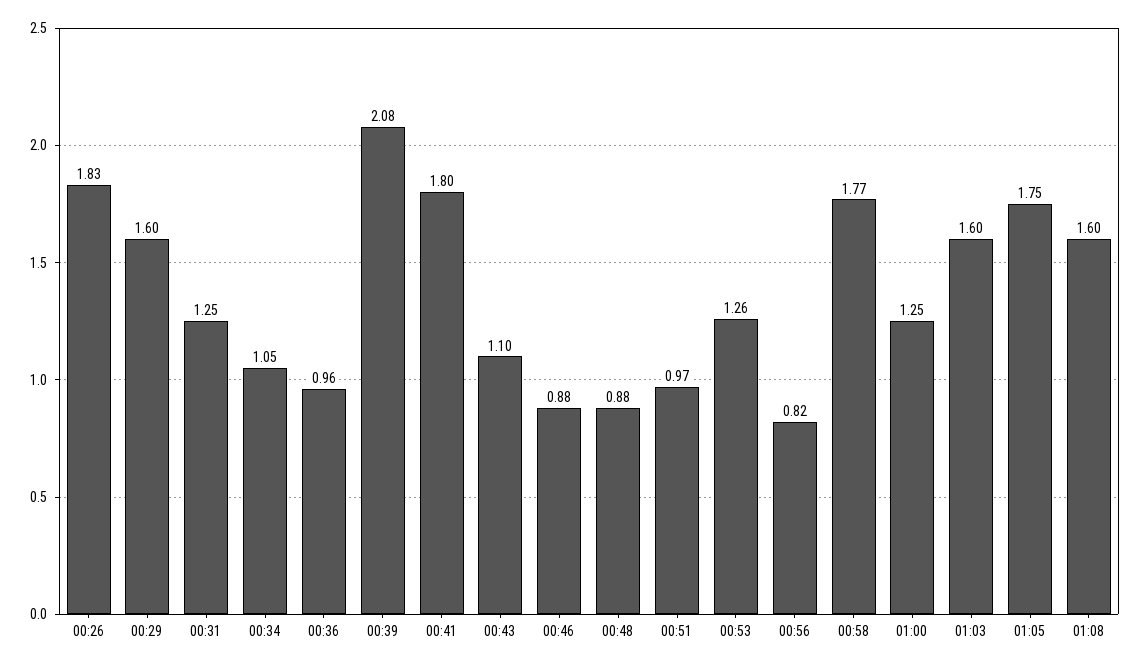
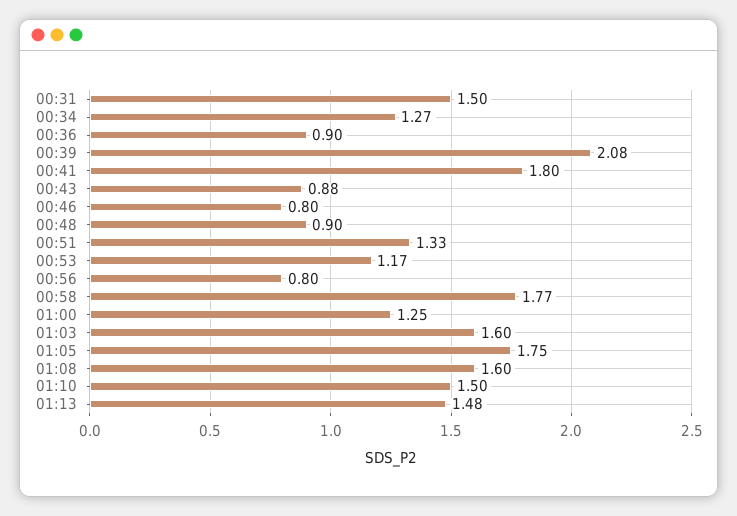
00:26: 1.83 -> none
00:29: 1.6 -> none
00:31: 1.25 -> 1.5
00:34: 1.05 -> 1.27
00:36: 0.96 -> 0.9
00:43: 1.1 -> 0.88
00:46: 0.88 -> 0.8
00:48: 0.88 -> 0.9
00:51: 0.97 -> 1.33
00:53: 1.26 -> 1.17
00:56: 0.82 -> 0.8
01:10: none -> 1.5
01:13: none -> 1.48

